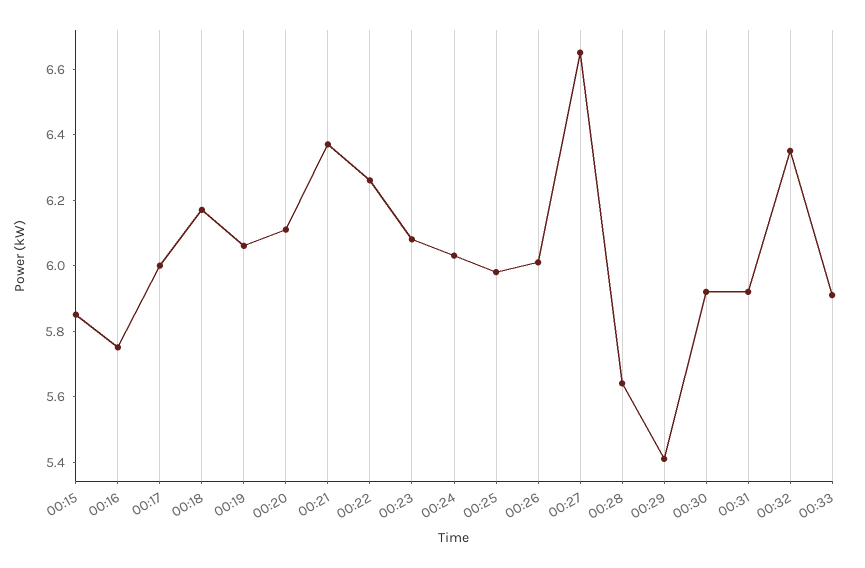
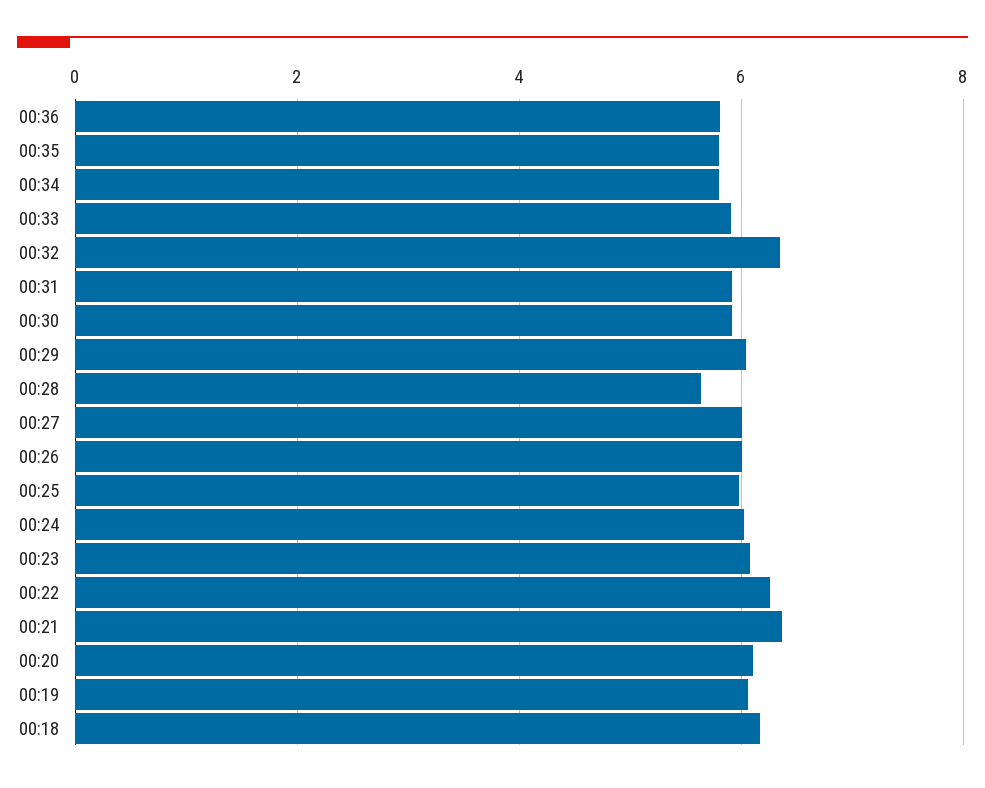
00:15: 5.85 -> none
00:16: 5.75 -> none
00:17: 6 -> none
00:27: 6.65 -> 6
00:29: 5.4 -> 6
00:36: none -> 5.8
00:35: none -> 5.8
00:34: none -> 5.8

